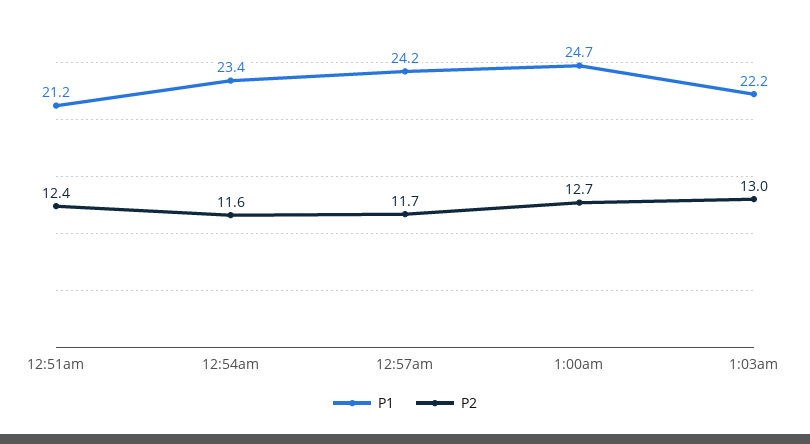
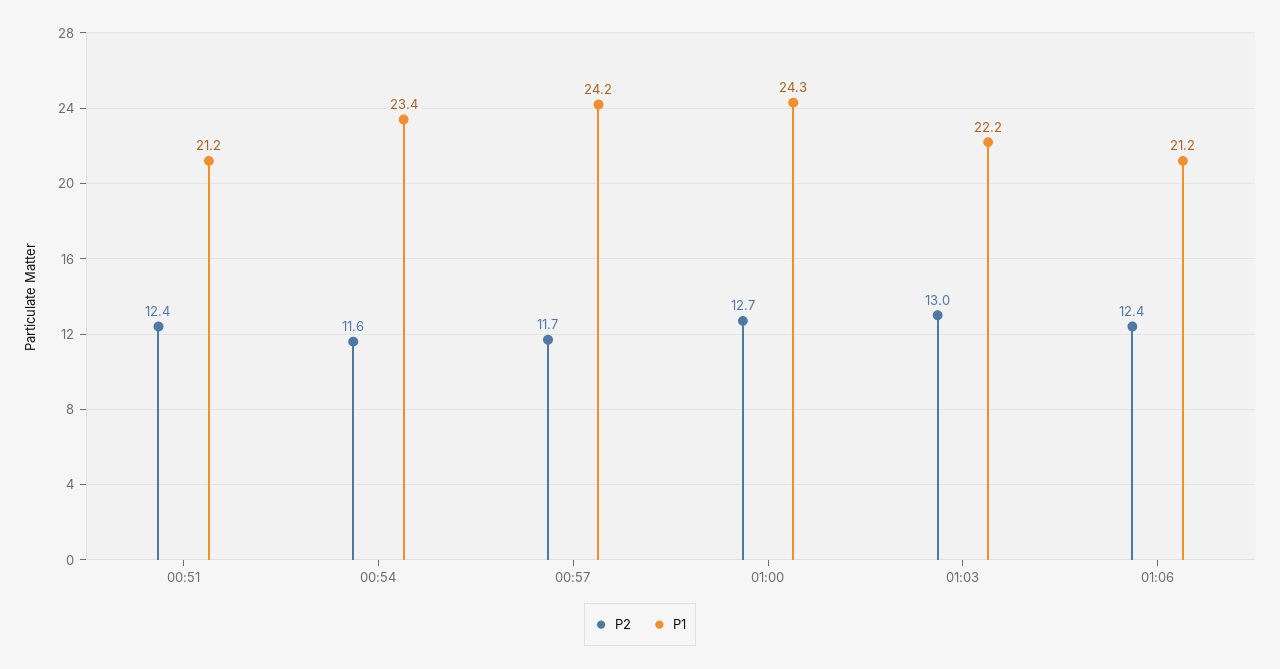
P1, 1:00am: 24.7 -> 24.3
P2, 01:06: none -> 12.4
P1, 01:06: none -> 21.2

